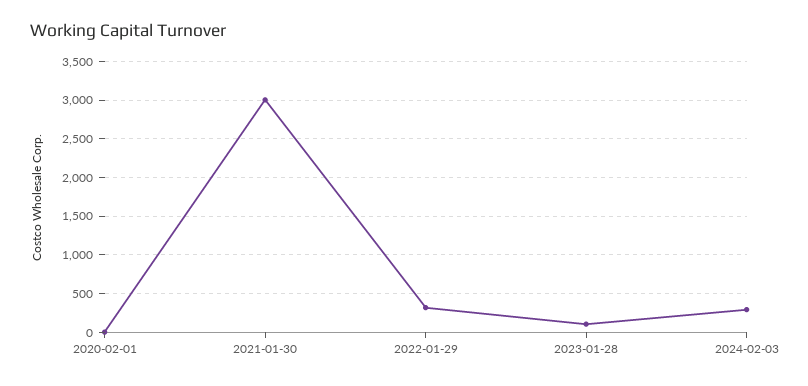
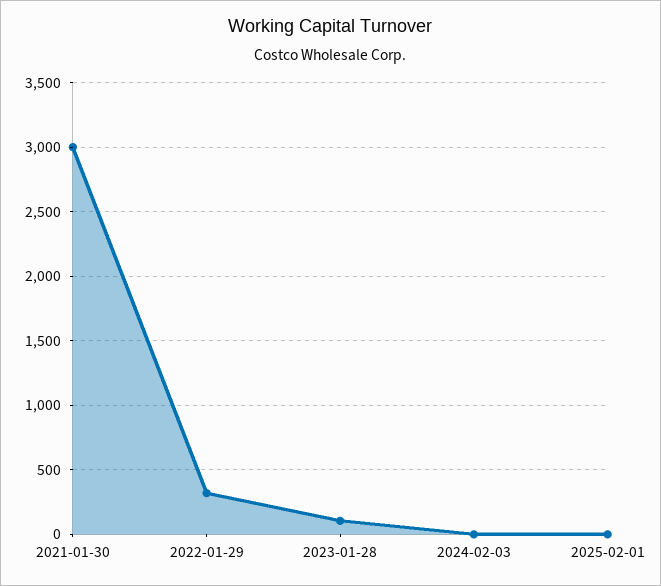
2020-02-01: 0 -> none
2024-02-03: 300 -> 0
2025-02-01: none -> 0

